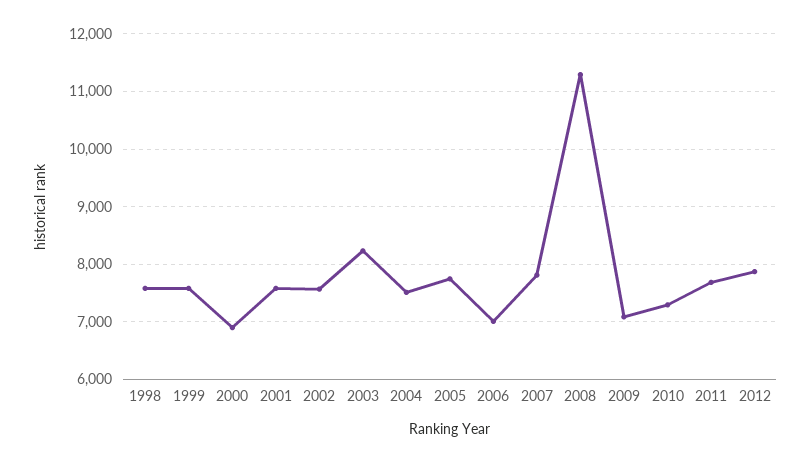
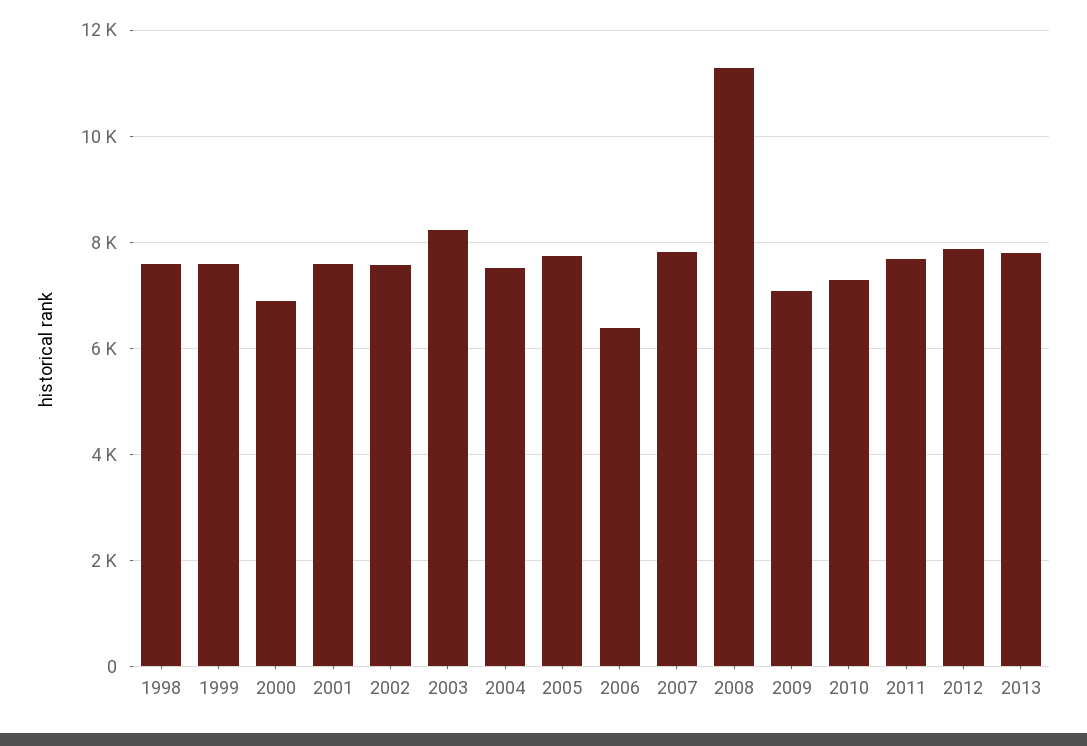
2006: 7000 -> 6400
2013: none -> 7800

